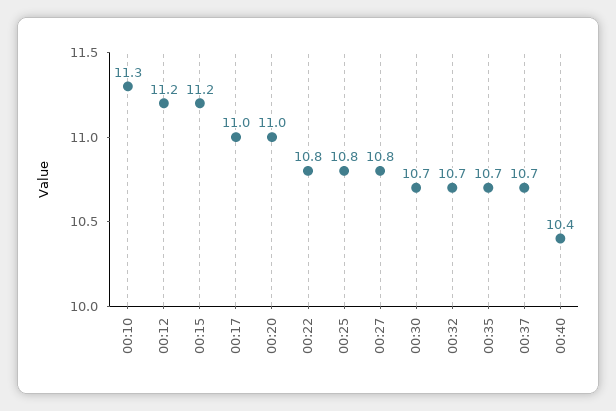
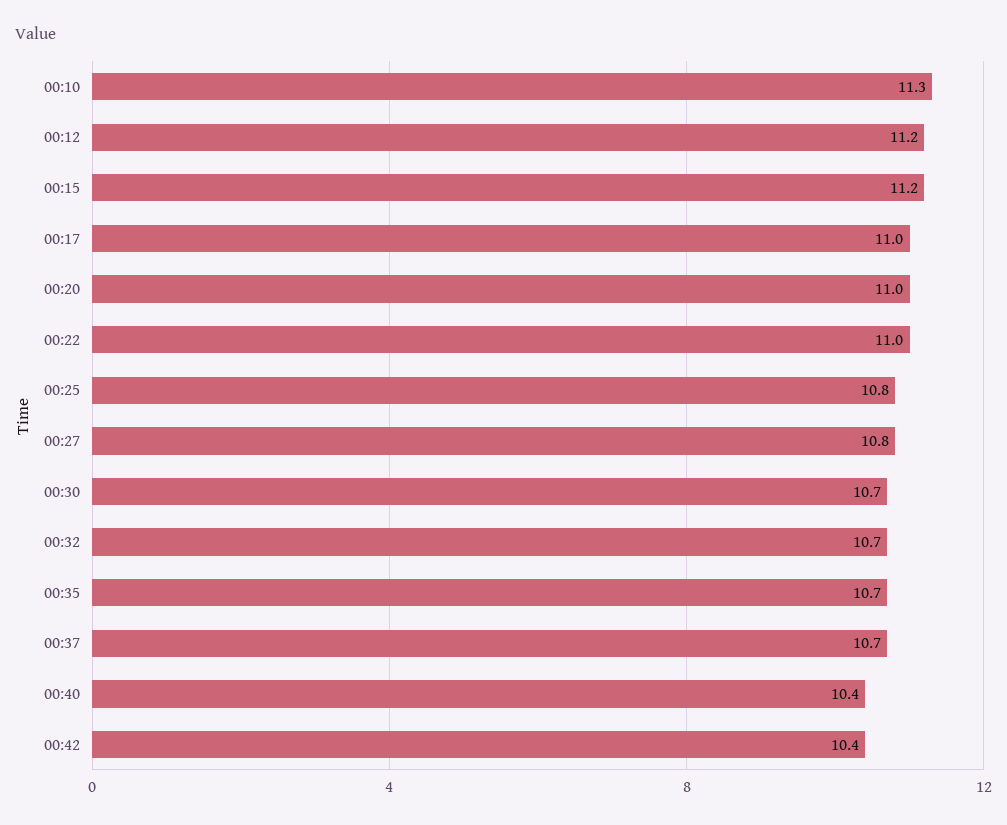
00:22: 10.8 -> 11
00:42: none -> 10.4

